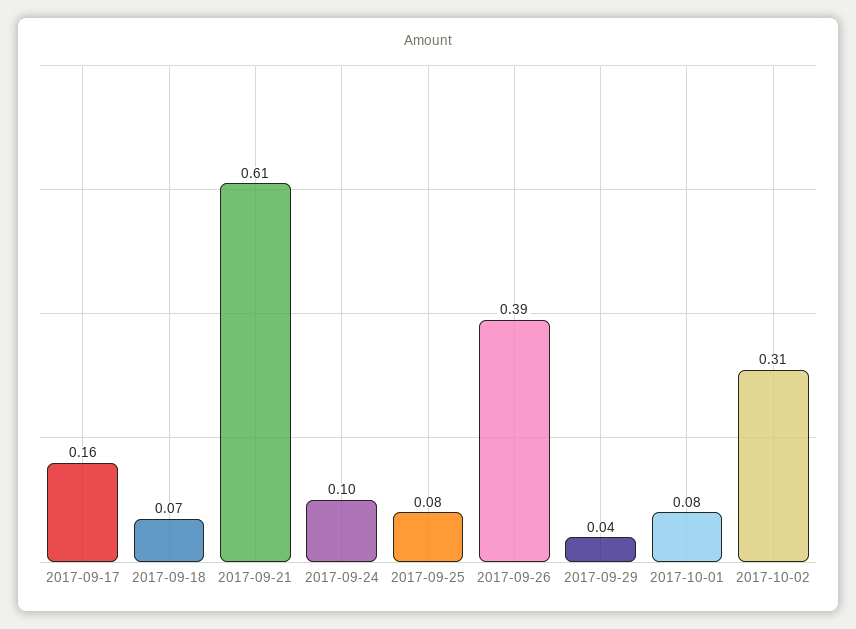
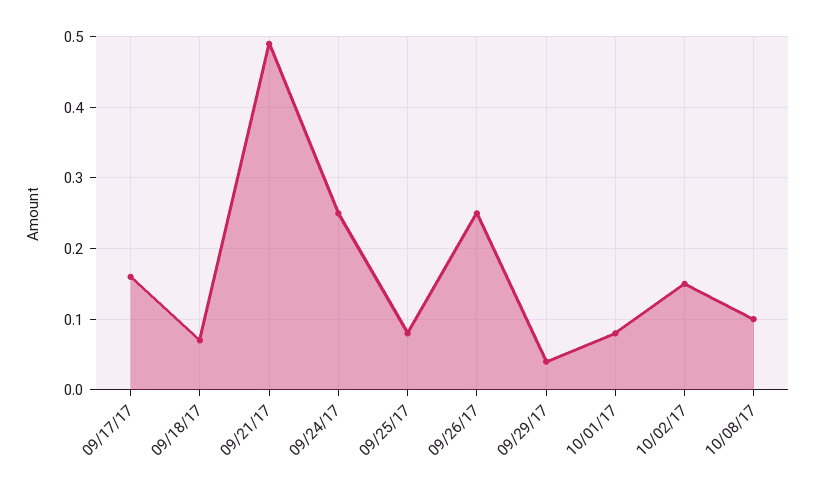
2017-09-21: 0.61 -> 0.49
2017-09-24: 0.1 -> 0.25
2017-09-26: 0.39 -> 0.25
2017-10-02: 0.31 -> 0.15
10/08/17: none -> 0.1

